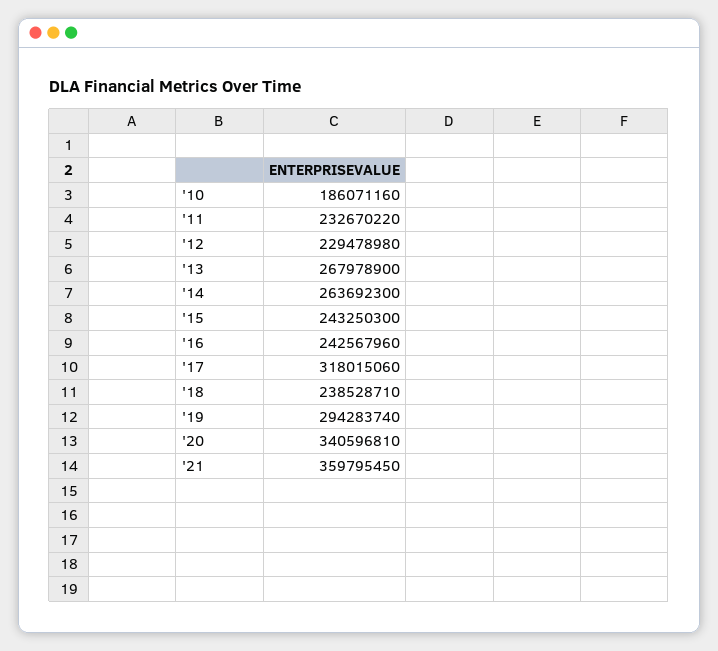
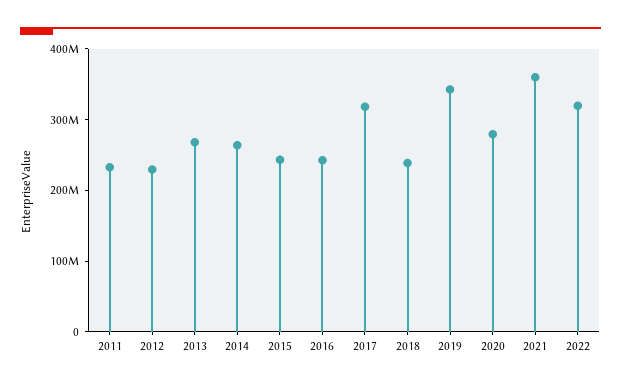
'10: 186071160 -> none
'19: 294283740 -> 340000000
'20: 340596810 -> 280000000
2022: none -> 320000000

